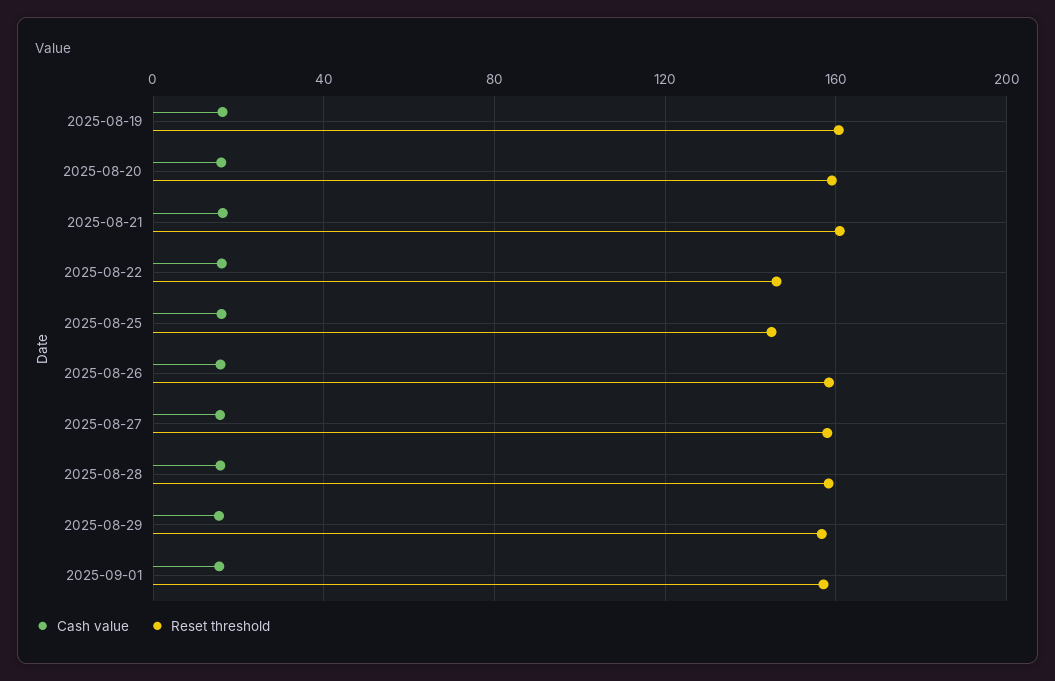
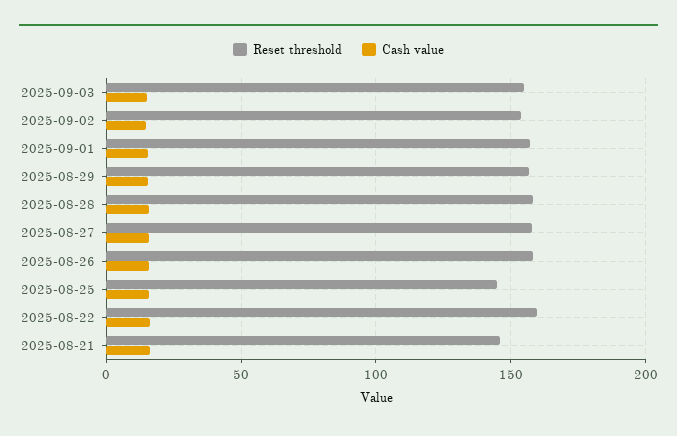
Cash value, 2025-08-19: 15 -> none
Reset threshold, 2025-08-19: 160 -> none
Cash value, 2025-08-20: 15 -> none
Reset threshold, 2025-08-20: 160 -> none
Reset threshold, 2025-08-21: 160 -> 145
Reset threshold, 2025-08-22: 145 -> 160
Reset threshold, 2025-09-03: none -> 155
Cash value, 2025-09-03: none -> 15
Reset threshold, 2025-09-02: none -> 155
Cash value, 2025-09-02: none -> 15

